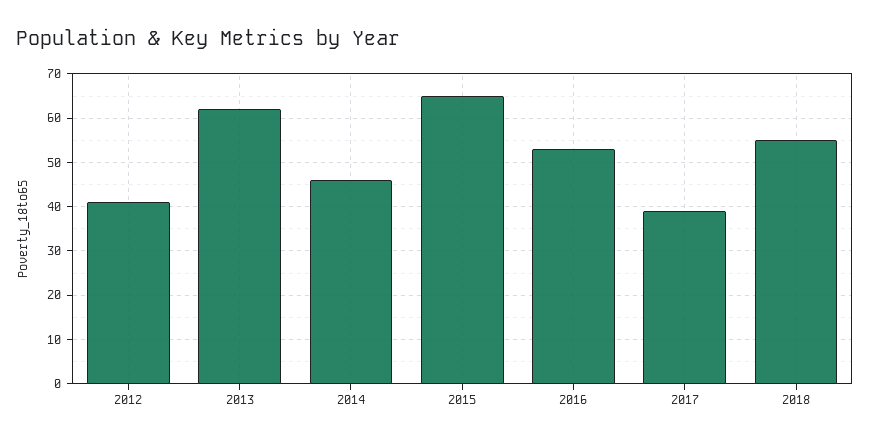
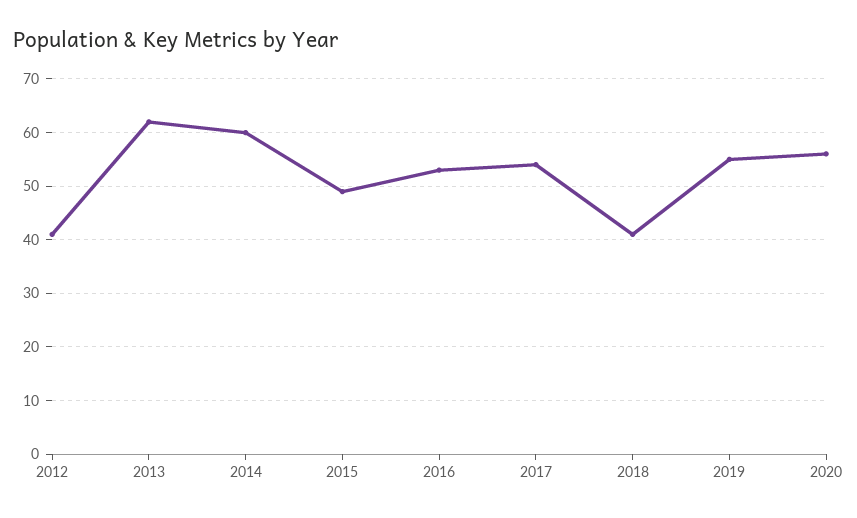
2014: 45 -> 60
2015: 65 -> 50
2017: 40 -> 55
2018: 55 -> 40
2019: none -> 55
2020: none -> 55

